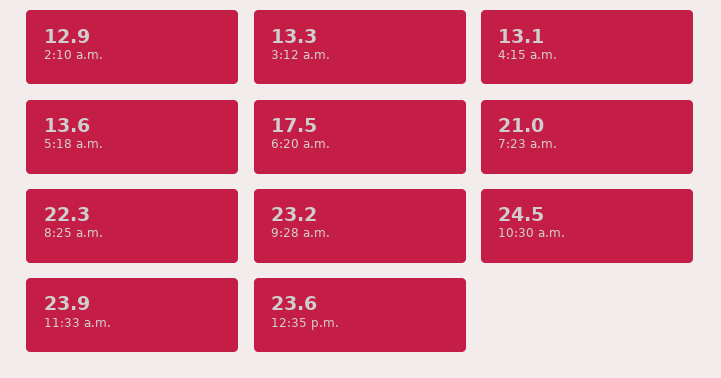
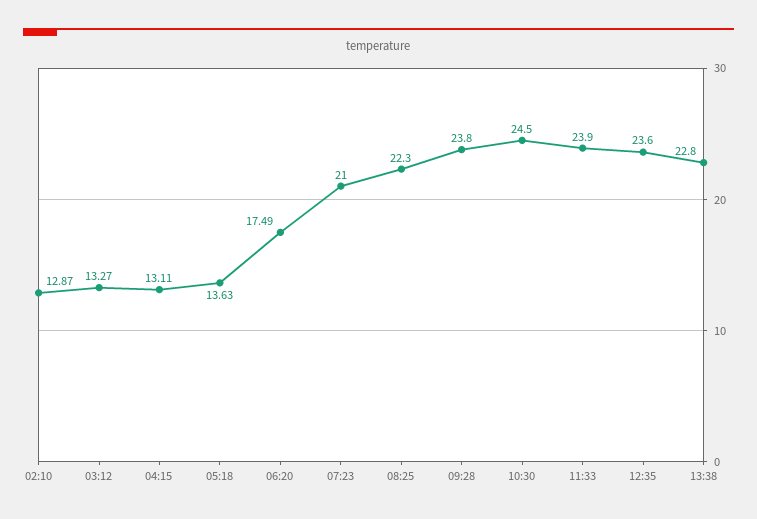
9:28 a.m.: 23.2 -> 23.8
13:38: none -> 22.8

